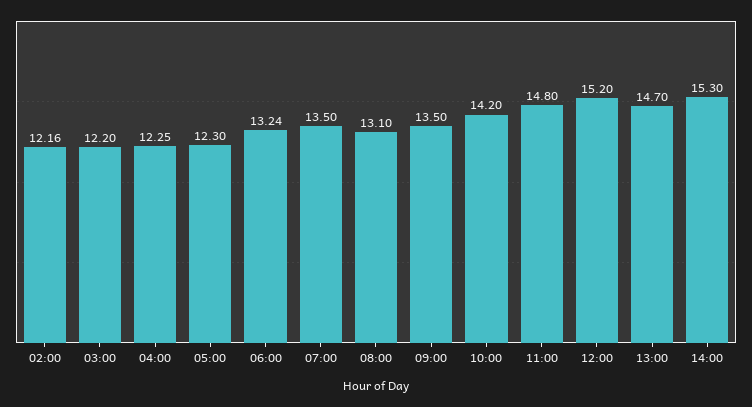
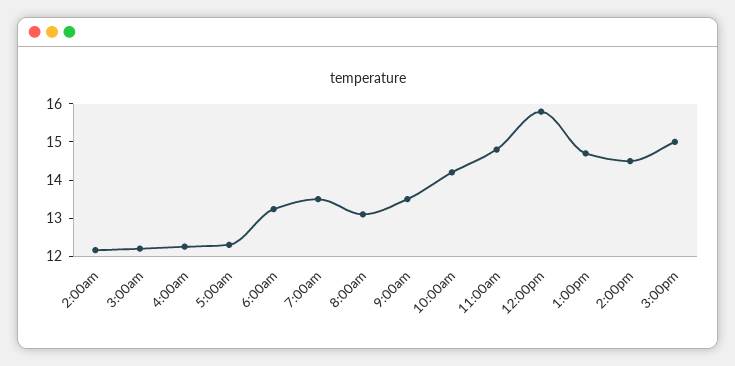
12:00: 15.2 -> 15.75
14:00: 15.3 -> 14.5
3:00pm: none -> 15

